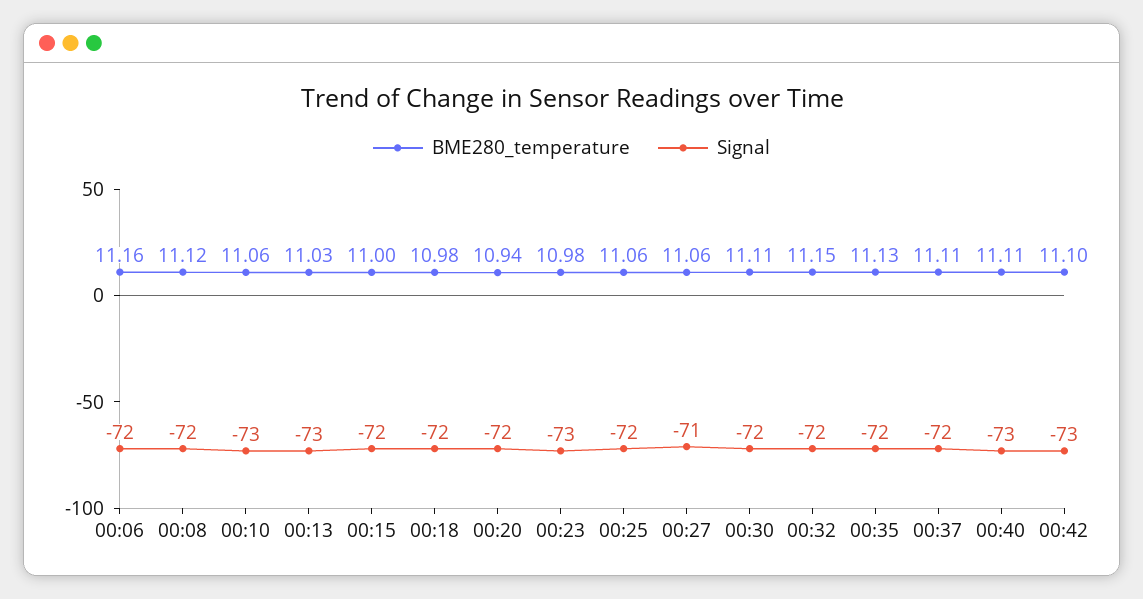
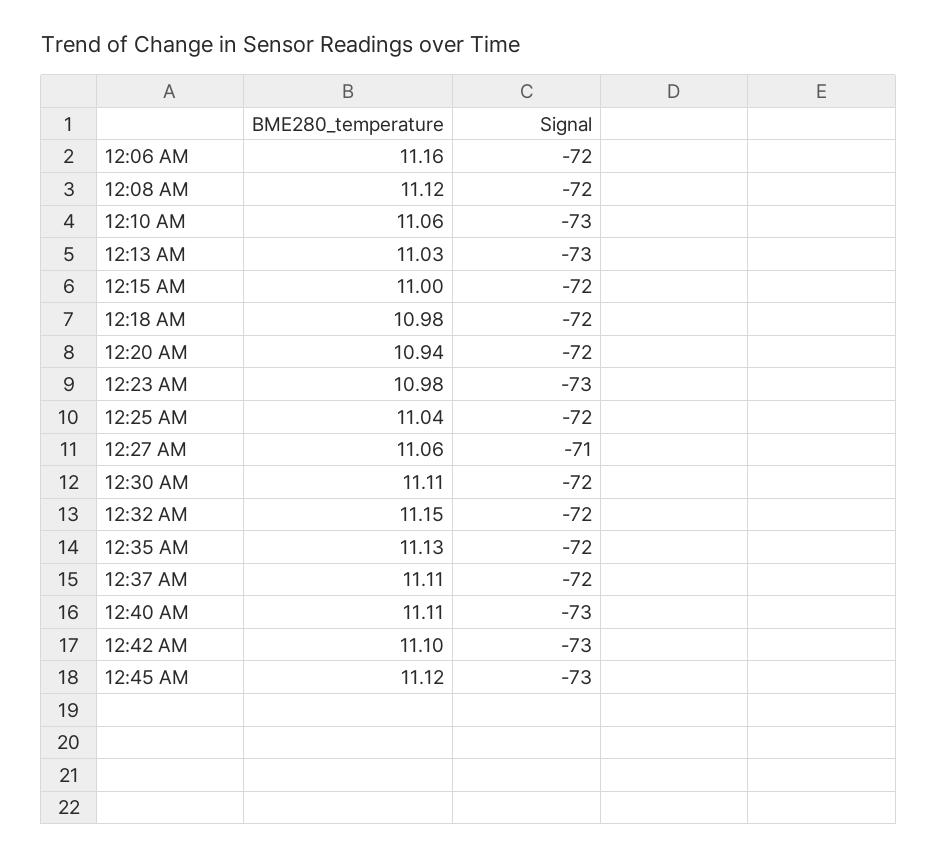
BME280_temperature, 00:25: 11.06 -> 11.04
BME280_temperature, 12:45 AM: none -> 11.12
Signal, 12:45 AM: none -> -73

